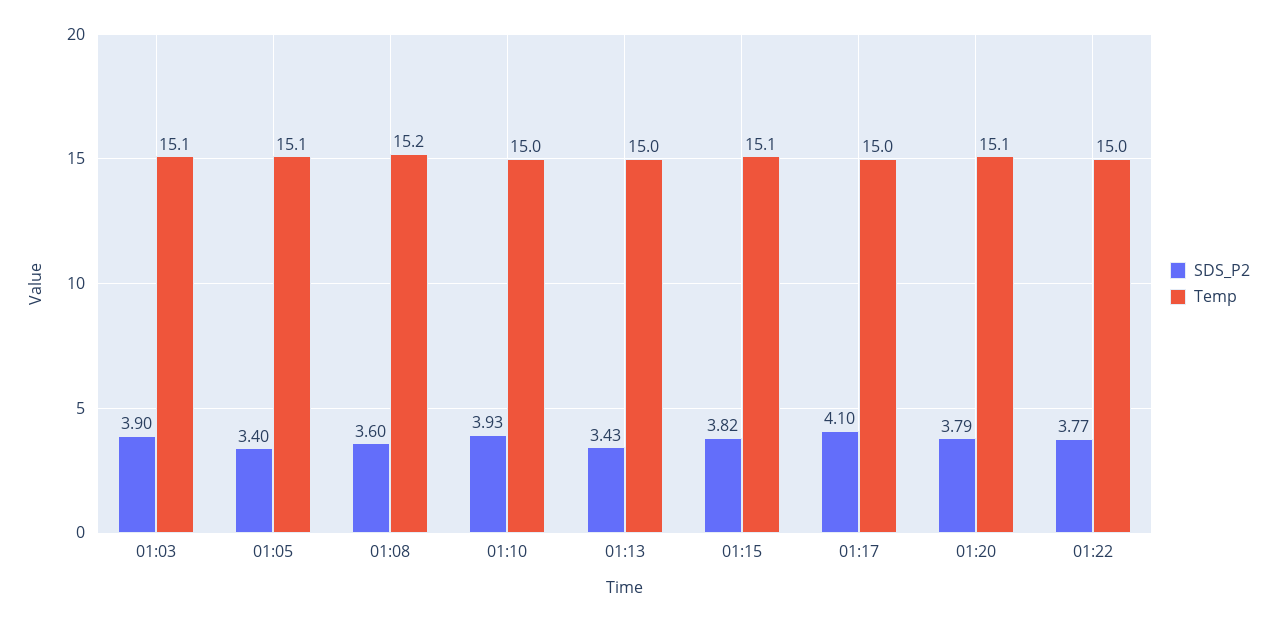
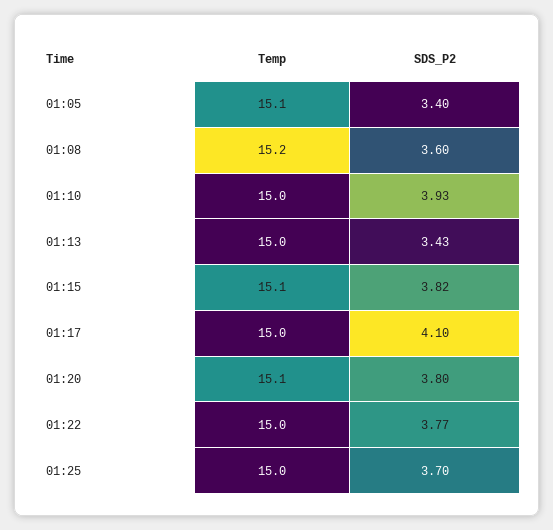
SDS_P2, 01:03: 3.9 -> none
Temp, 01:03: 15.1 -> none
SDS_P2, 01:20: 3.79 -> 3.8
Temp, 01:25: none -> 15
SDS_P2, 01:25: none -> 3.7

